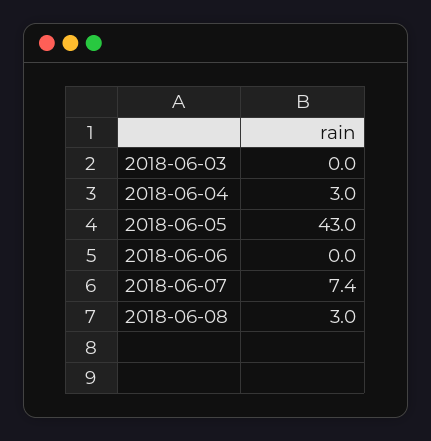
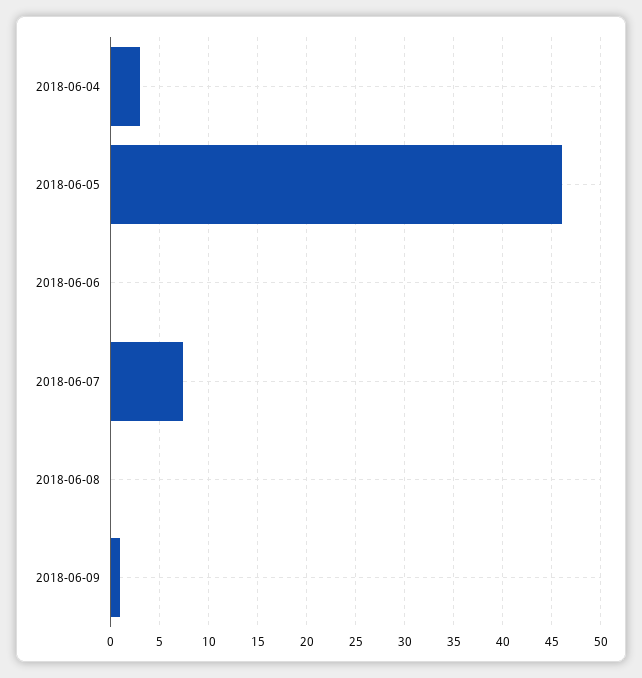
2018-06-03: 0 -> none
2018-06-05: 43 -> 46
2018-06-08: 3 -> 0
2018-06-09: none -> 1

